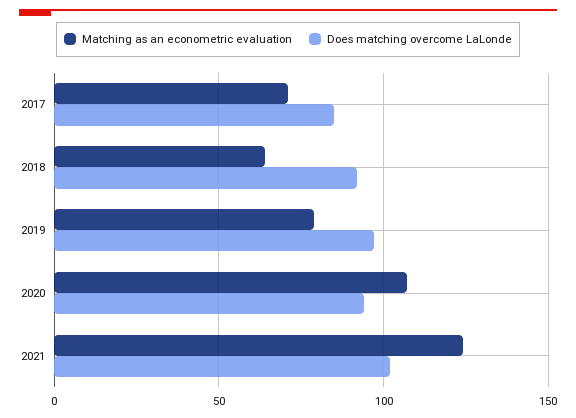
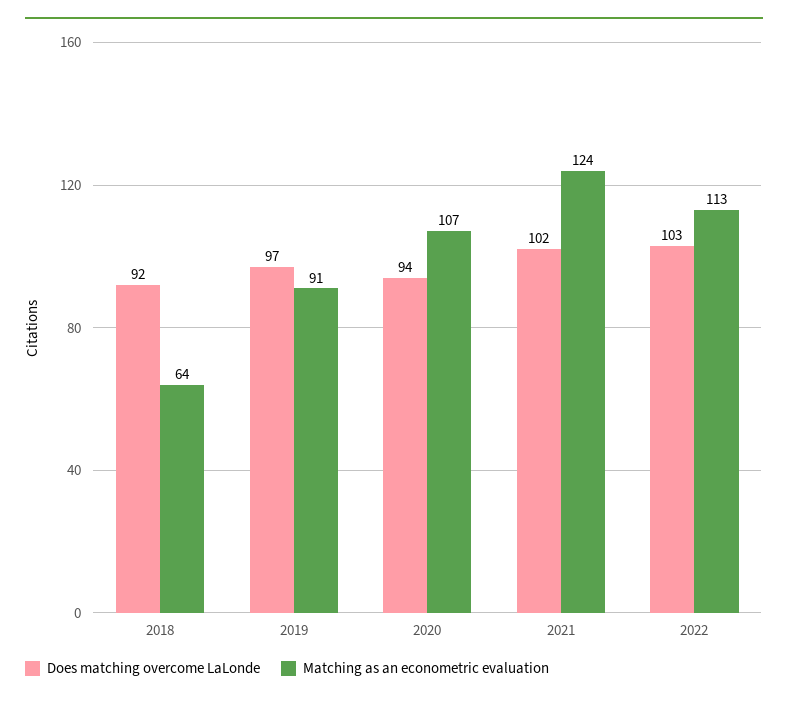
Matching as an econometric evaluation, 2017: 70 -> none
Does matching overcome LaLonde, 2017: 85 -> none
Matching as an econometric evaluation, 2019: 80 -> 91
Does matching overcome LaLonde, 2022: none -> 103
Matching as an econometric evaluation, 2022: none -> 113

